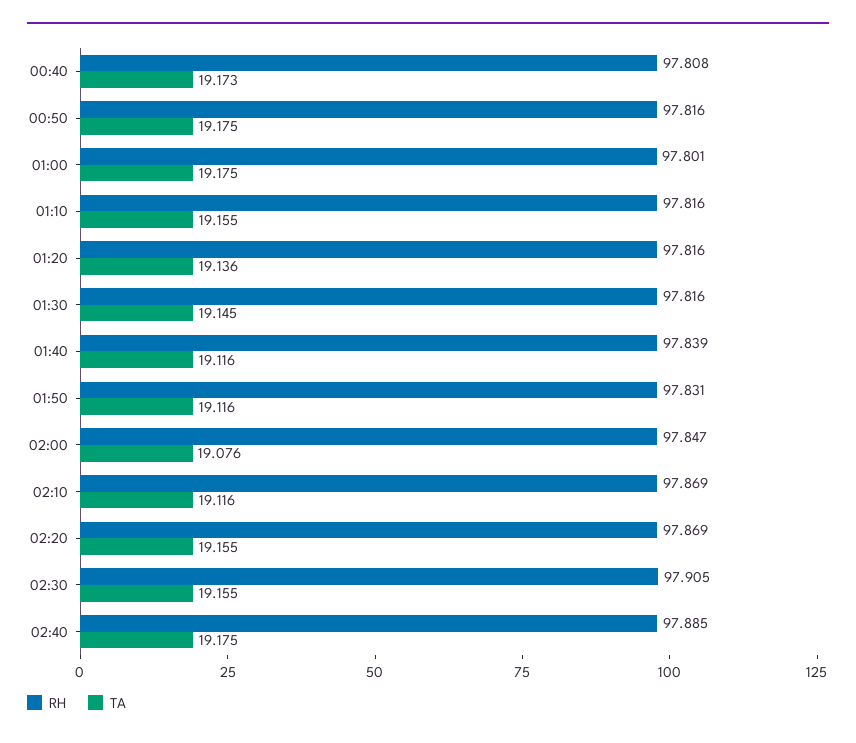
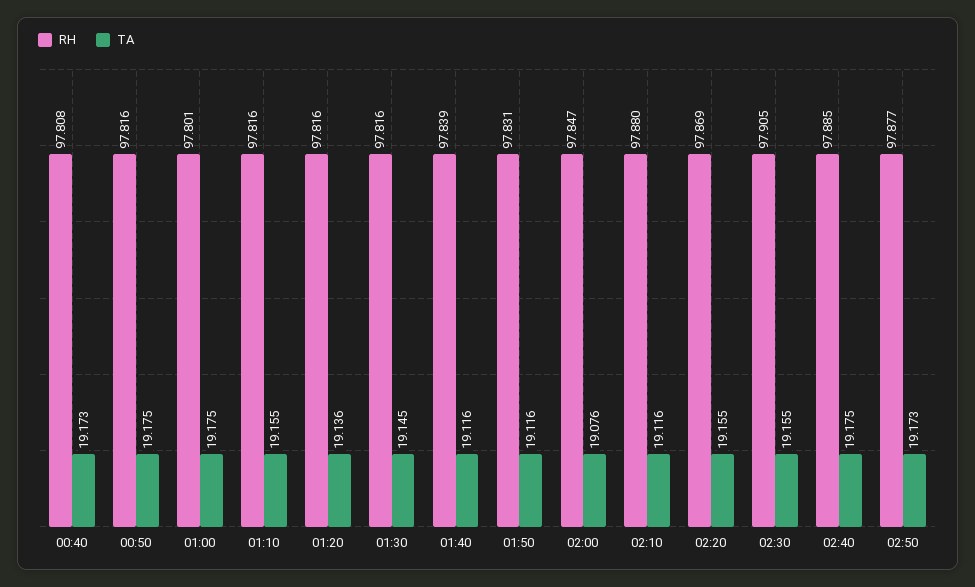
RH, 02:10: 97.869 -> 97.88
RH, 02:50: none -> 97.877
TA, 02:50: none -> 19.173

